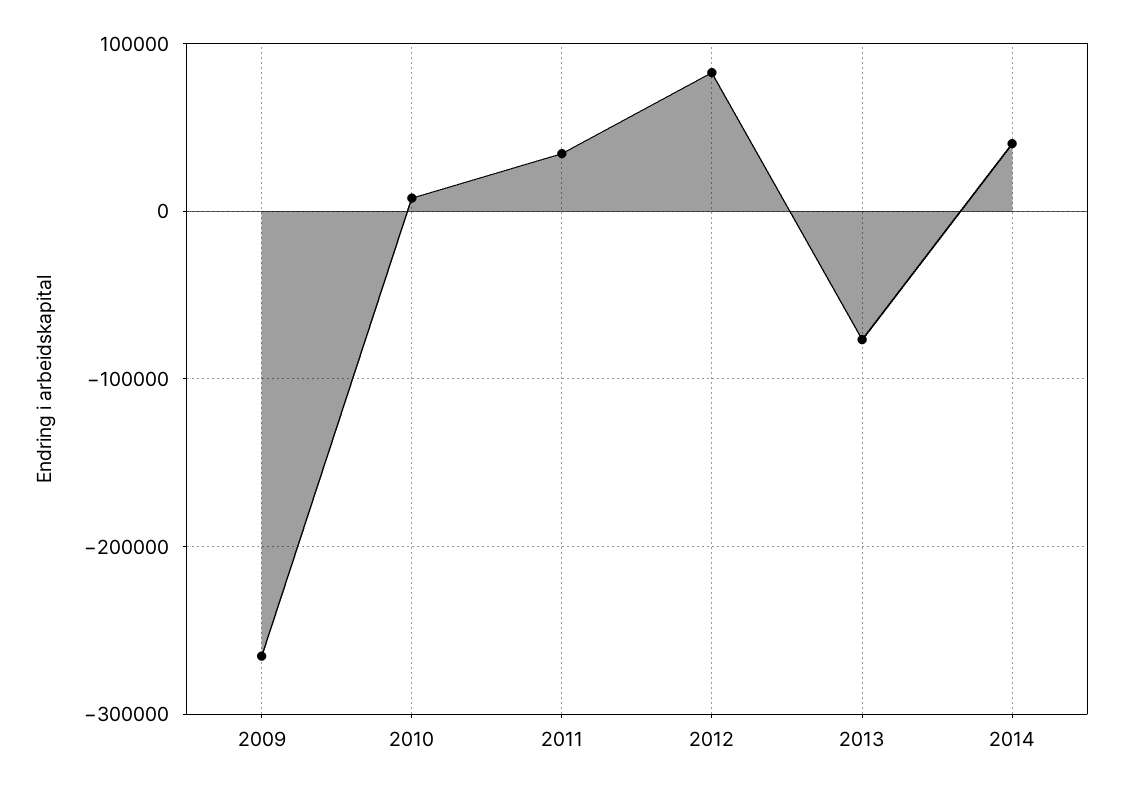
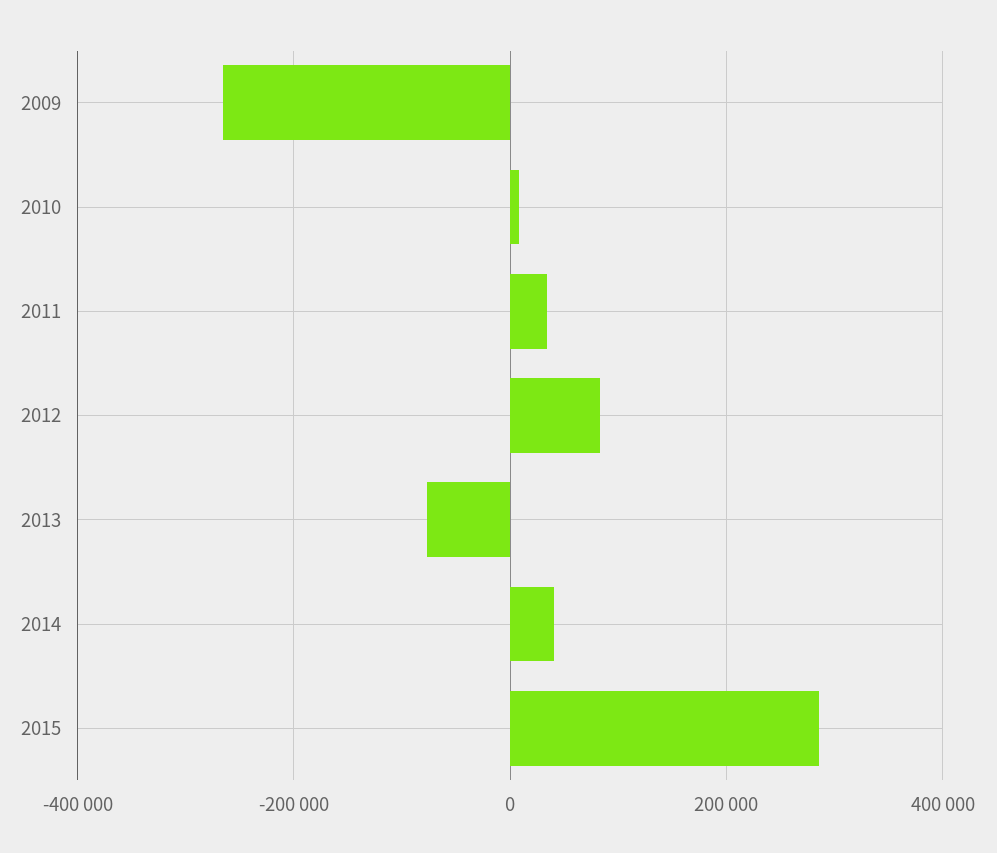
2015: none -> 280000

